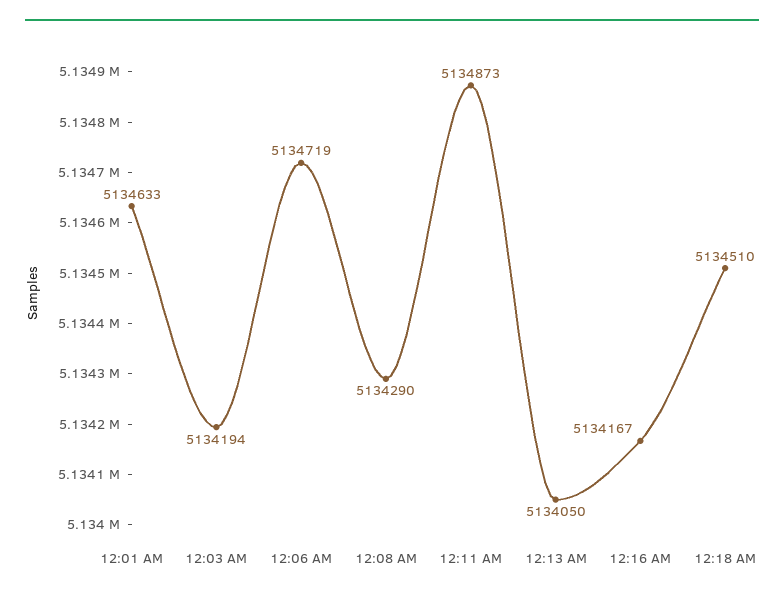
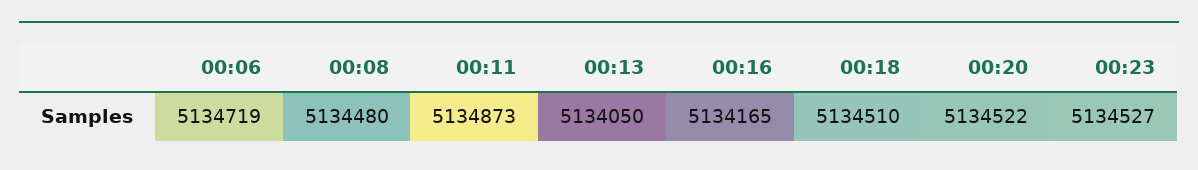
12:01 AM: 5134633 -> none
12:03 AM: 5134194 -> none
12:08 AM: 5134290 -> 5134480
12:16 AM: 5134167 -> 5134165
00:20: none -> 5134522
00:23: none -> 5134527

